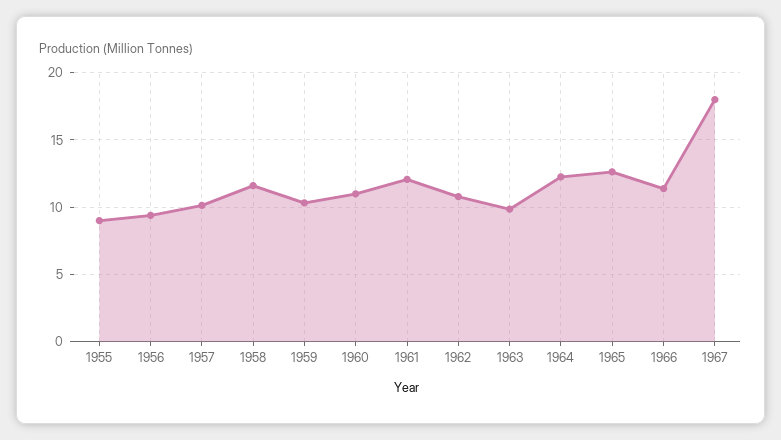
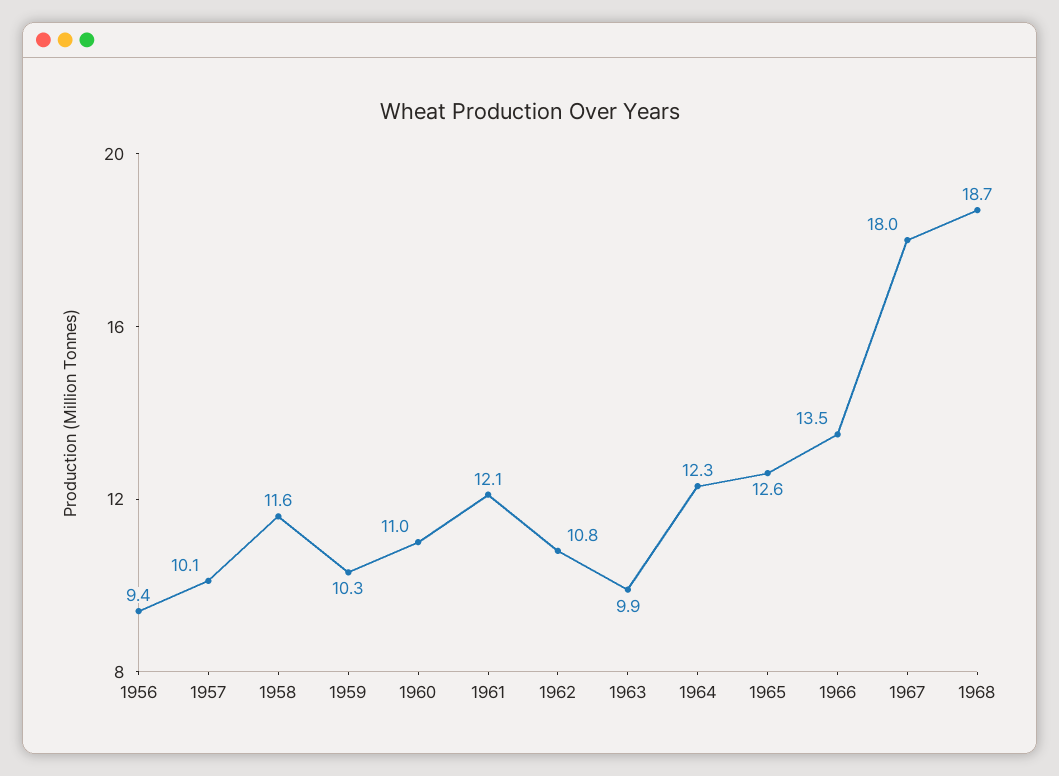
1955: 9 -> none
1966: 11.5 -> 13.5
1968: none -> 18.7

